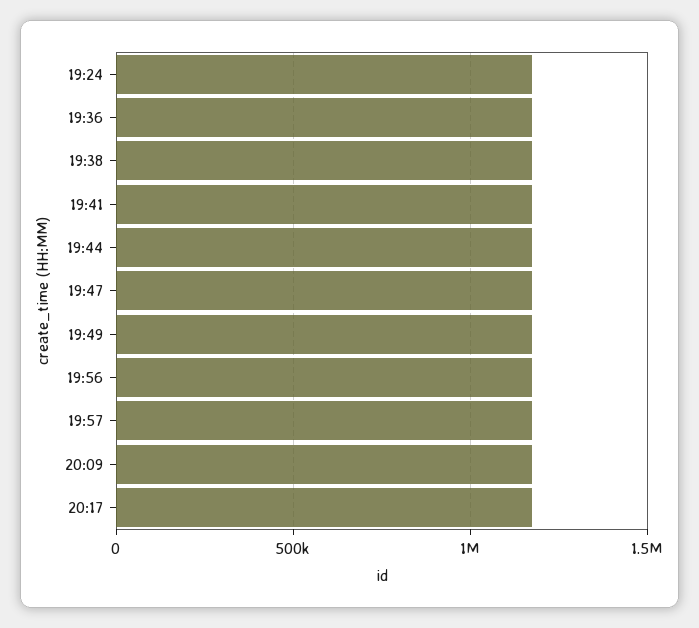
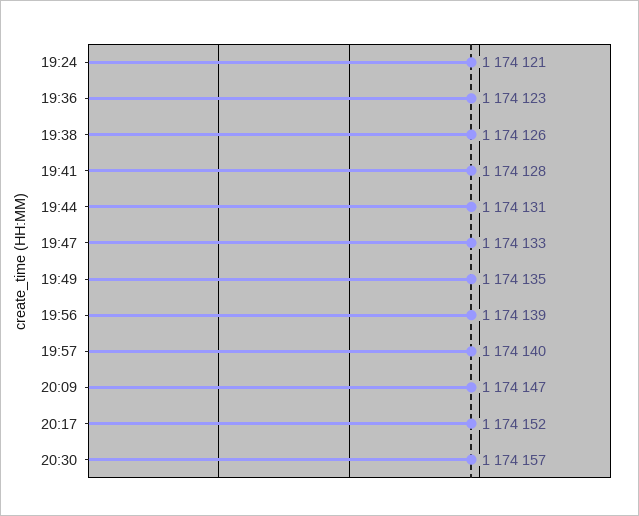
20:30: none -> 1174157

